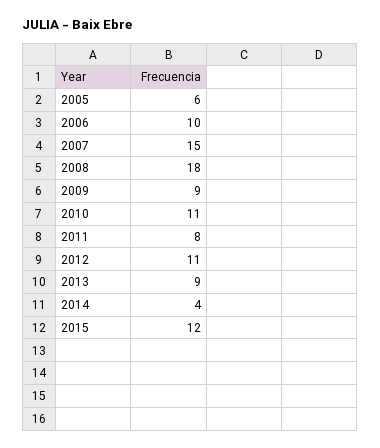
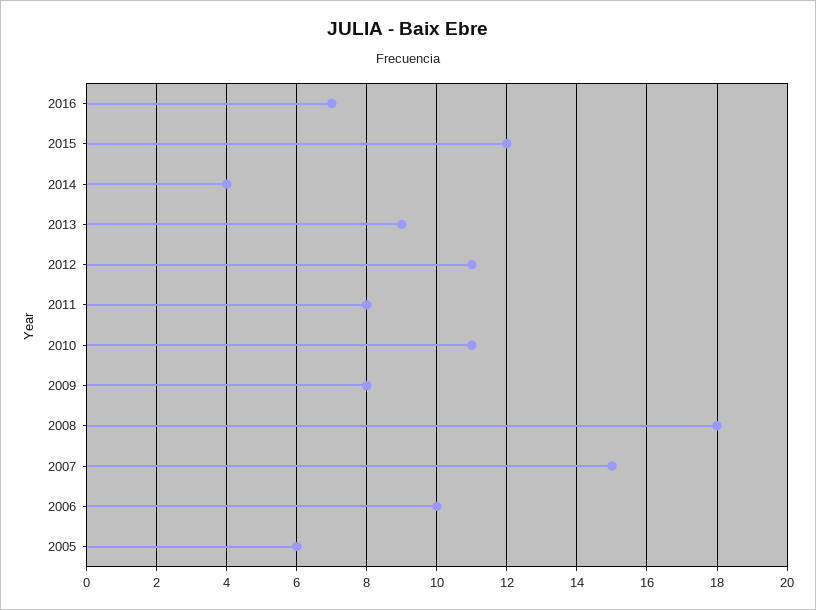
2009: 9 -> 8
2016: none -> 7

